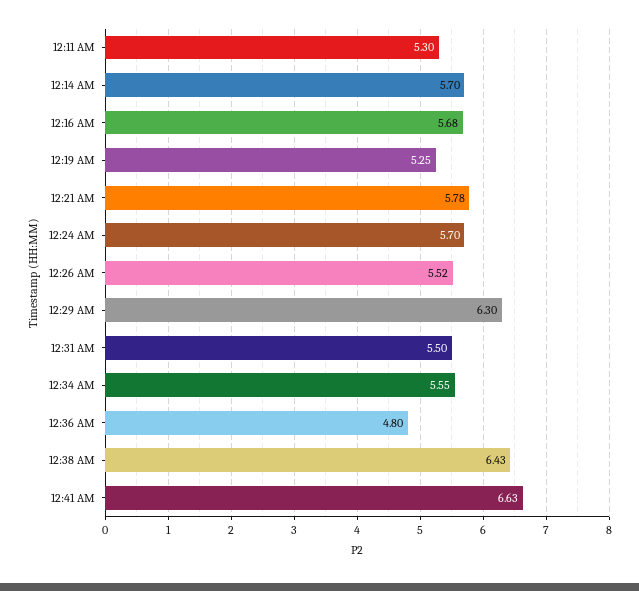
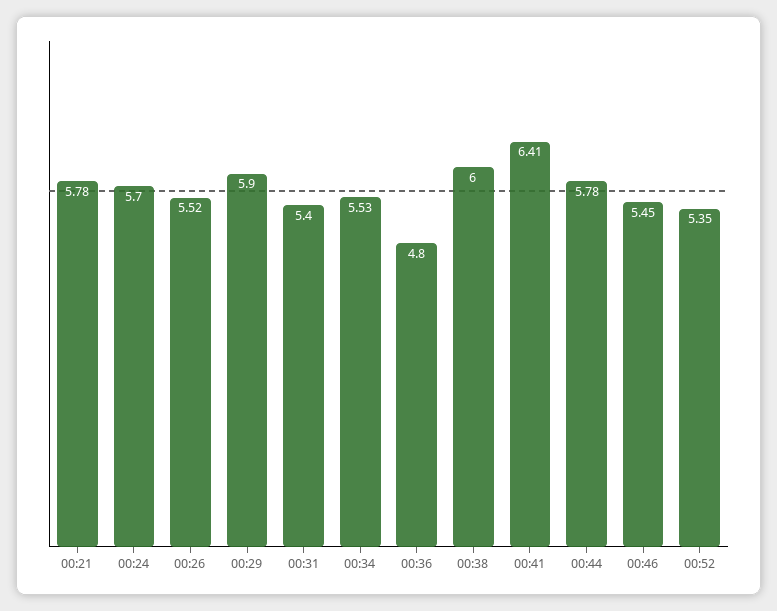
12:11 AM: 5.3 -> none
12:14 AM: 5.7 -> none
12:16 AM: 5.68 -> none
12:19 AM: 5.25 -> none
12:29 AM: 6.3 -> 5.9
12:31 AM: 5.5 -> 5.4
12:34 AM: 5.55 -> 5.53
12:38 AM: 6.43 -> 6
12:41 AM: 6.63 -> 6.41
00:44: none -> 5.78
00:46: none -> 5.45
00:52: none -> 5.35

